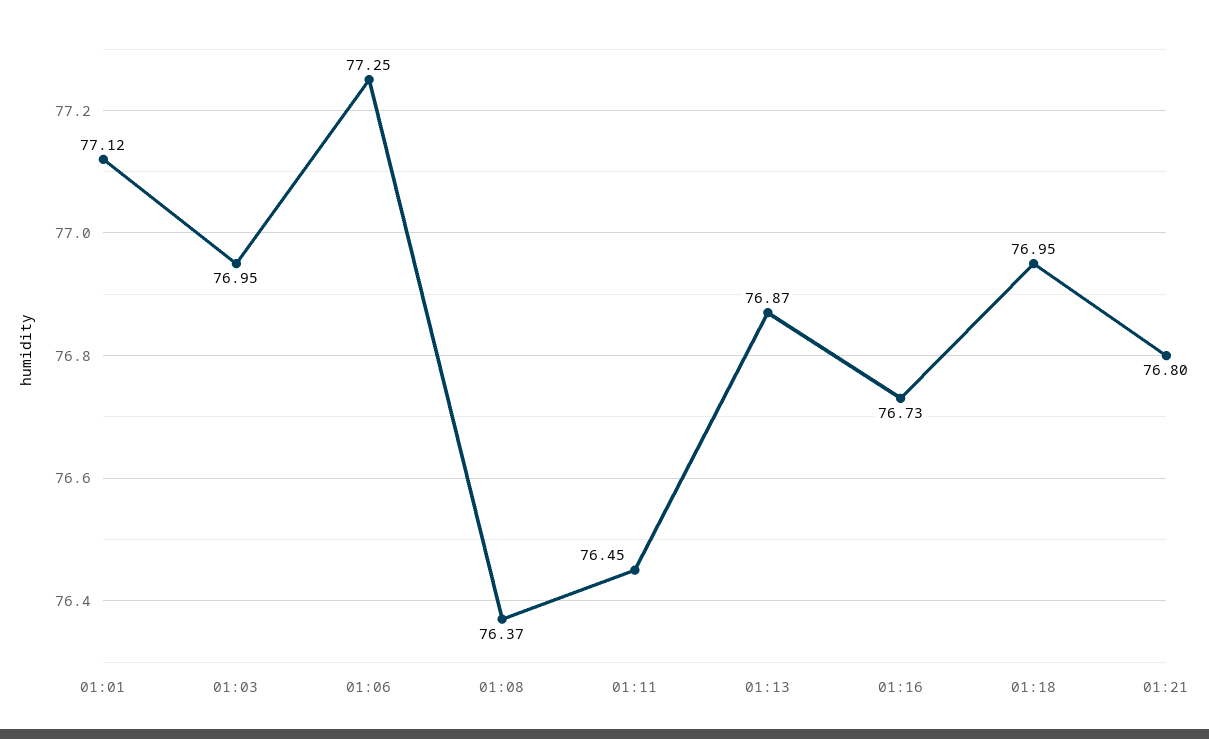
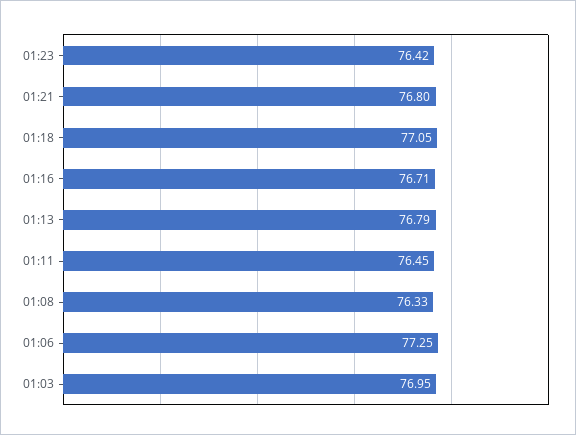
01:01: 77.12 -> none
01:08: 76.37 -> 76.33
01:13: 76.87 -> 76.79
01:16: 76.73 -> 76.71
01:18: 76.95 -> 77.05
01:23: none -> 76.42

